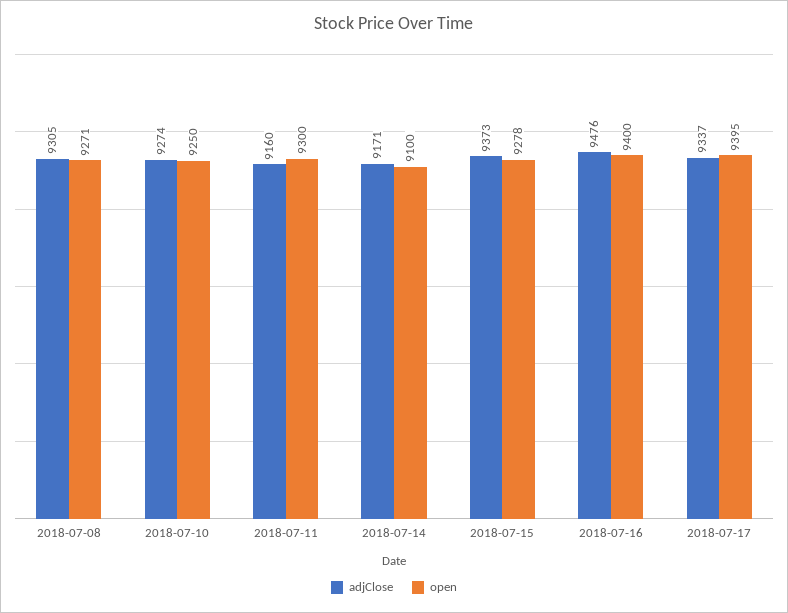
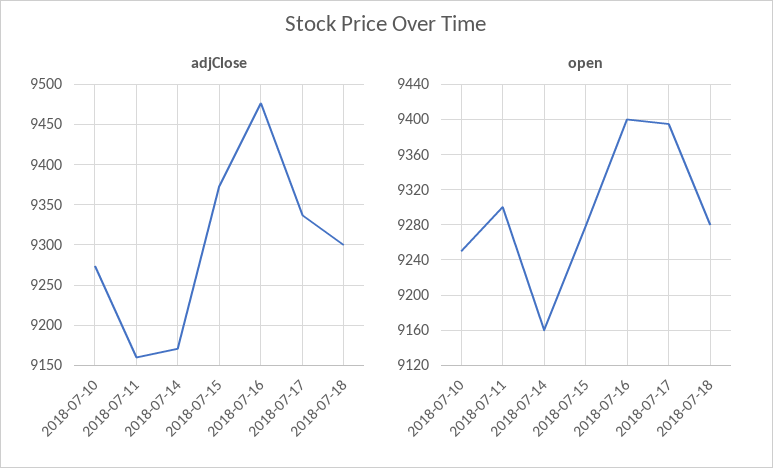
adjClose, 2018-07-08: 9305 -> none
open, 2018-07-08: 9271 -> none
open, 2018-07-14: 9100 -> 9160
adjClose, 2018-07-18: none -> 9300
open, 2018-07-18: none -> 9280

